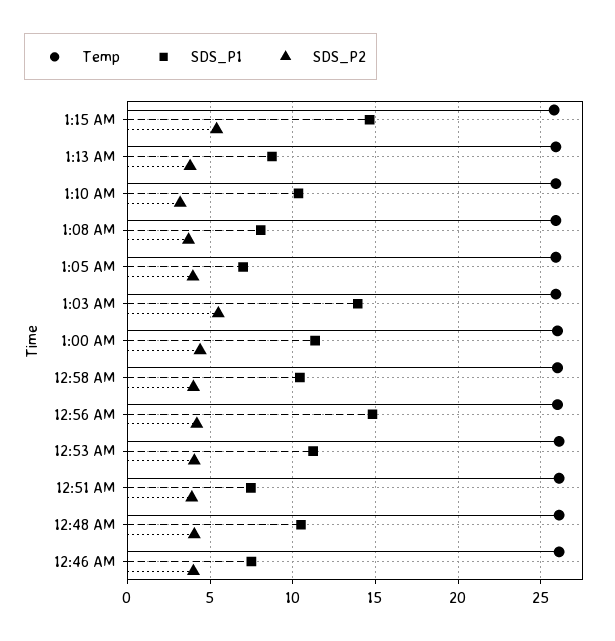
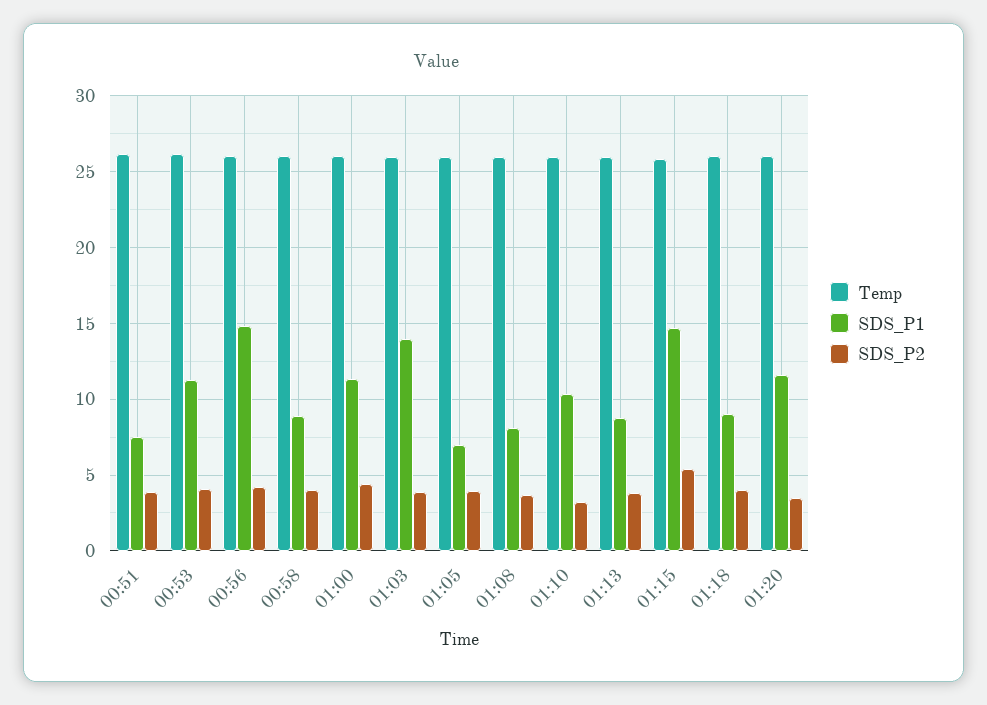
SDS_P2, 1:03 AM: 5.5 -> 4
SDS_P1, 12:58 AM: 10.5 -> 9
Temp, 12:48 AM: 26 -> none
SDS_P1, 12:48 AM: 10.5 -> none
SDS_P2, 12:48 AM: 4 -> none
Temp, 12:46 AM: 26 -> none
SDS_P1, 12:46 AM: 7.5 -> none
SDS_P2, 12:46 AM: 4 -> none
Temp, 01:18: none -> 26
SDS_P1, 01:18: none -> 9
SDS_P2, 01:18: none -> 4
Temp, 01:20: none -> 26
SDS_P1, 01:20: none -> 11.5
SDS_P2, 01:20: none -> 3.5

